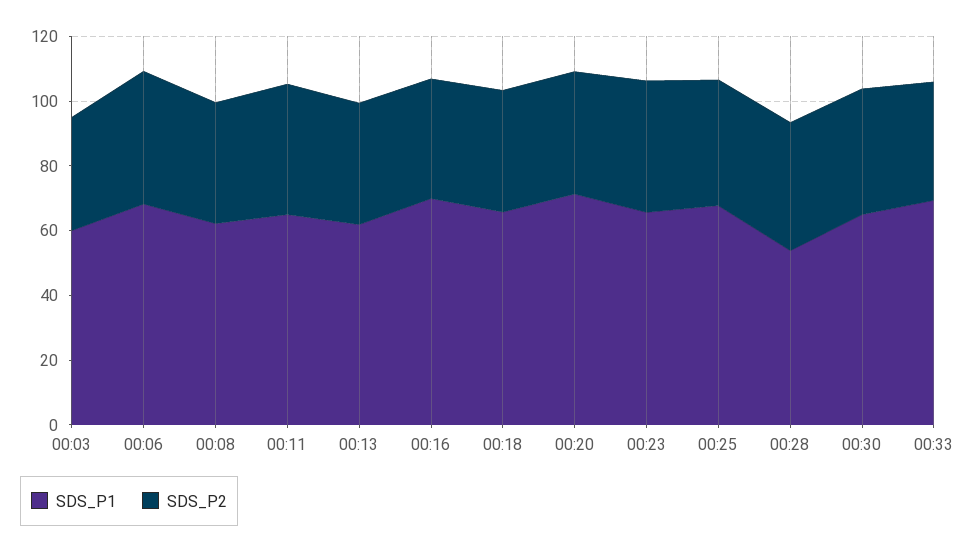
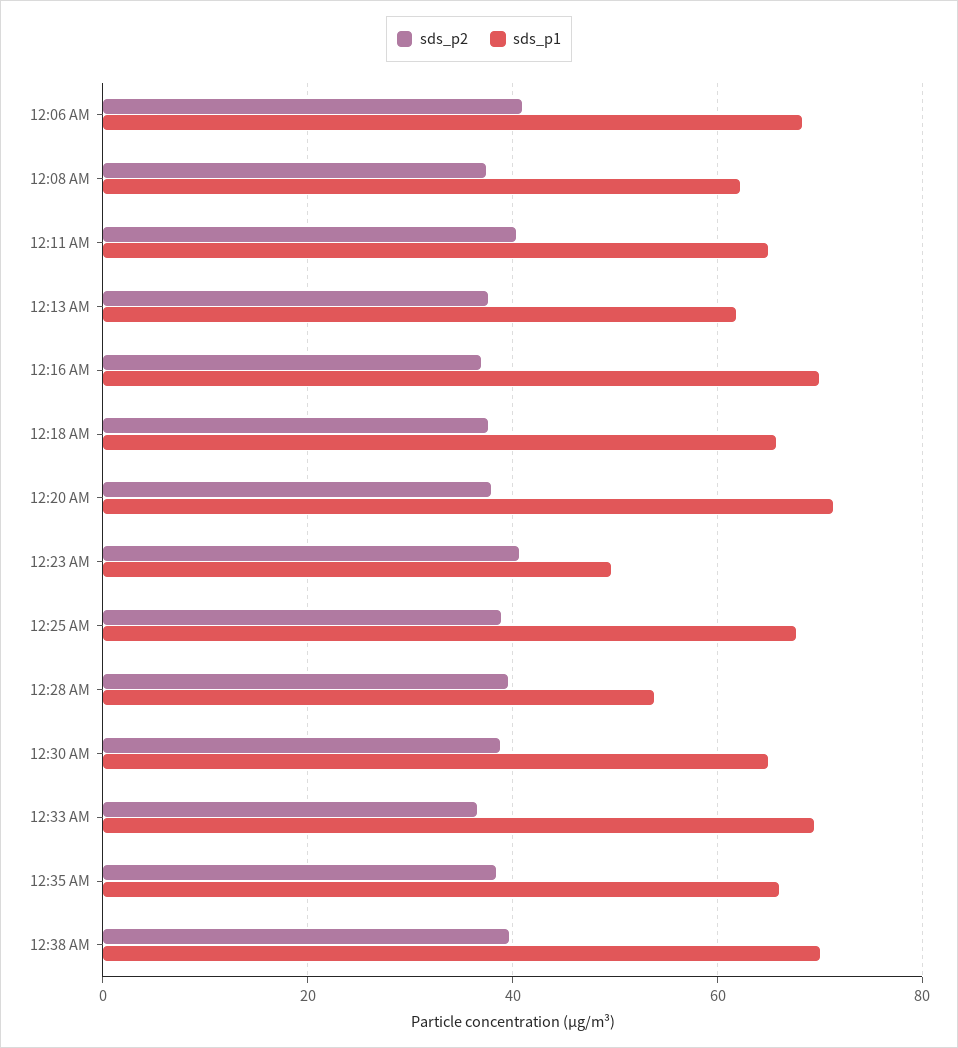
SDS_P1, 00:03: 60 -> none
SDS_P2, 00:03: 35 -> none
SDS_P1, 00:23: 65 -> 50
SDS_P2, 12:35 AM: none -> 38
SDS_P1, 12:35 AM: none -> 66
SDS_P2, 12:38 AM: none -> 40
SDS_P1, 12:38 AM: none -> 70

